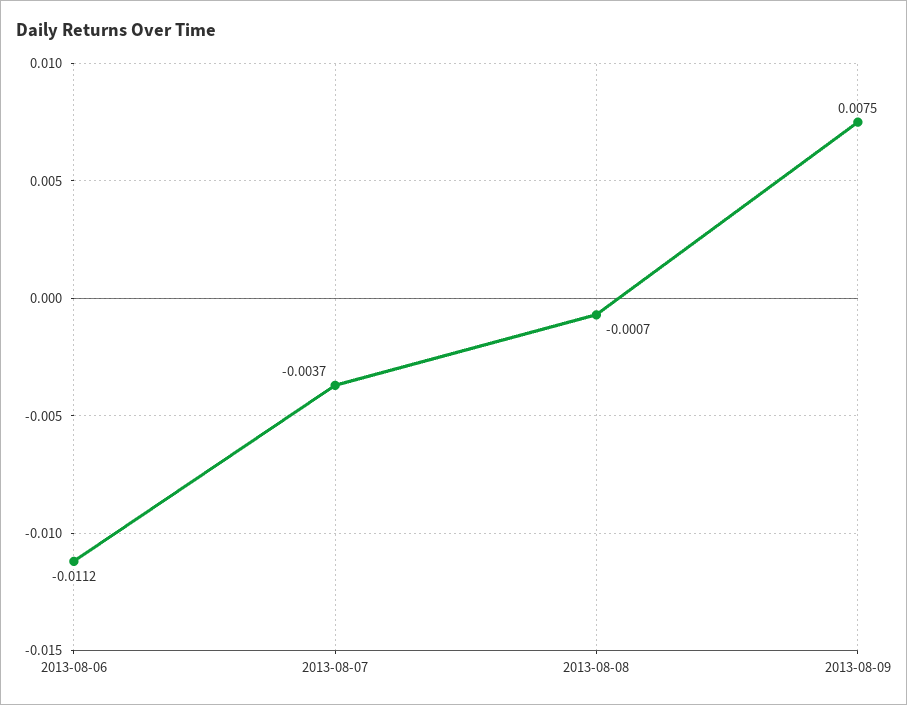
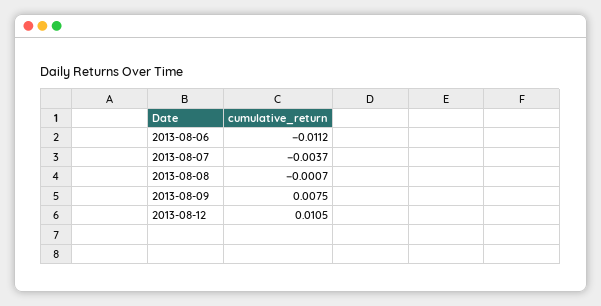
2013-08-12: none -> 0.0105

